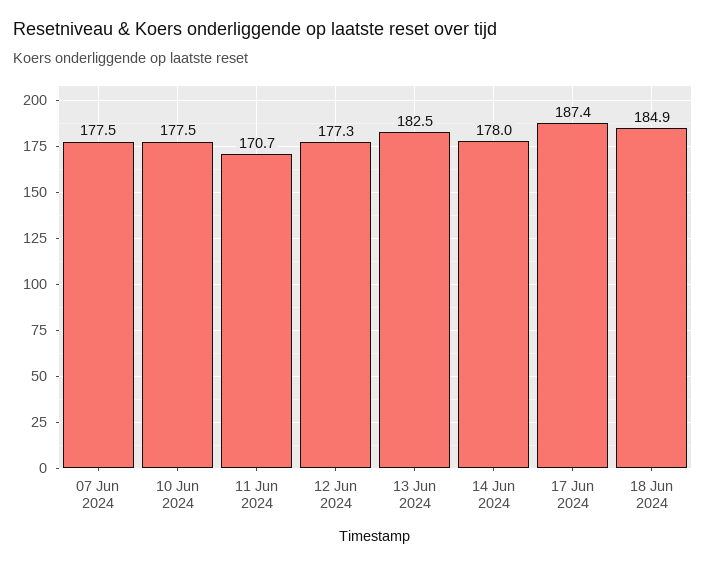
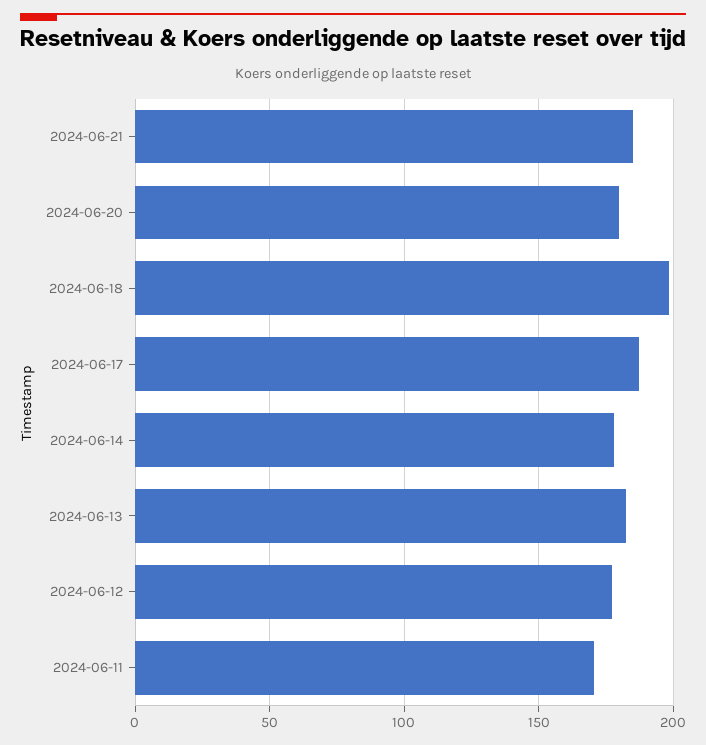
07 Jun 2024: 177.5 -> none
10 Jun 2024: 177.5 -> none
18 Jun 2024: 184.9 -> 200
2024-06-21: none -> 185
2024-06-20: none -> 180

